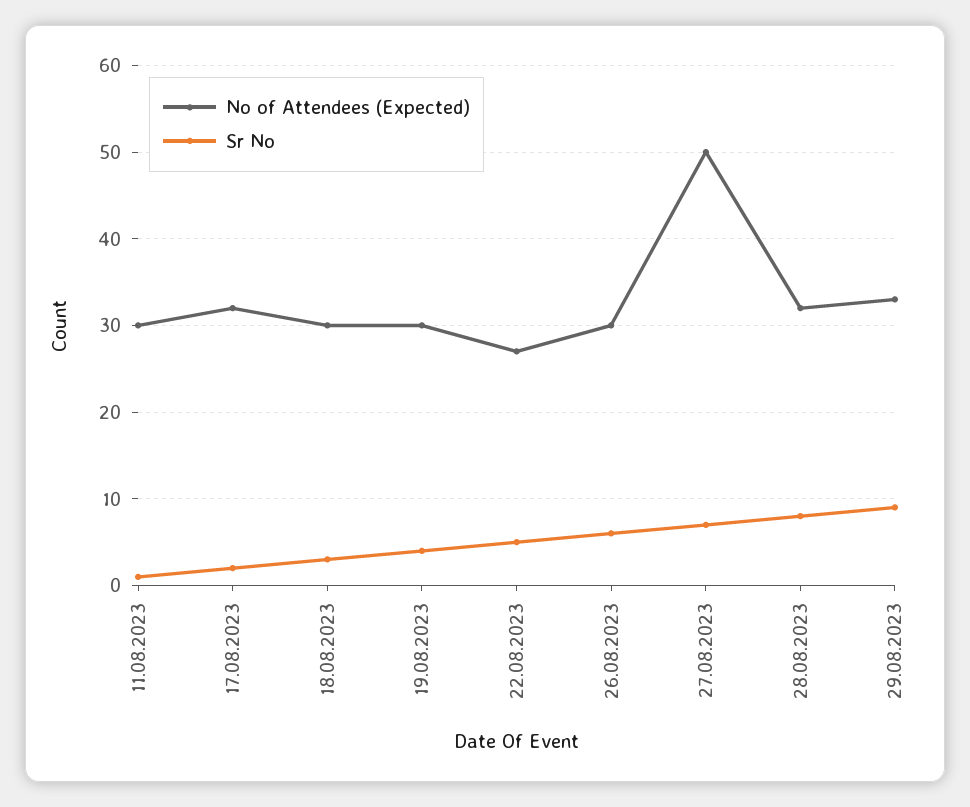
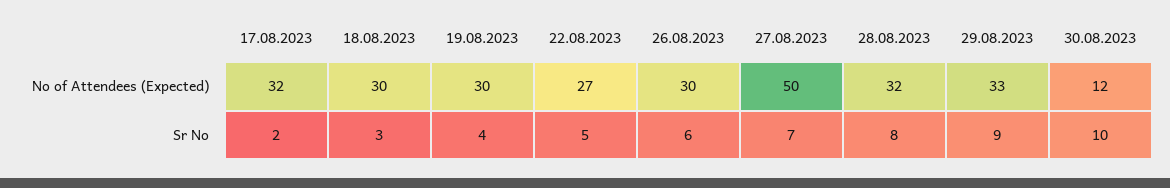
No of Attendees (Expected), 11.08.2023: 30 -> none
Sr No, 11.08.2023: 1 -> none
No of Attendees (Expected), 30.08.2023: none -> 12
Sr No, 30.08.2023: none -> 10

